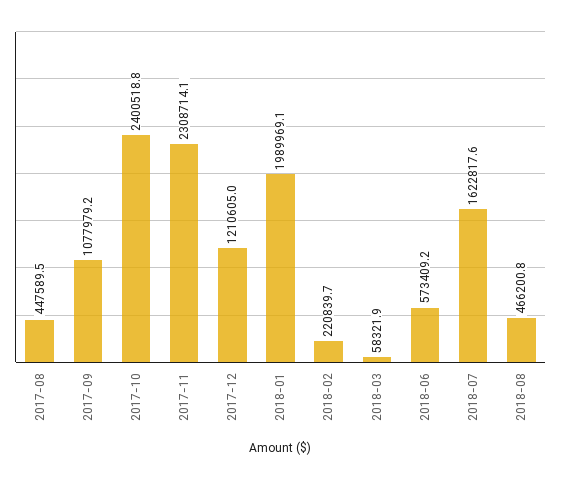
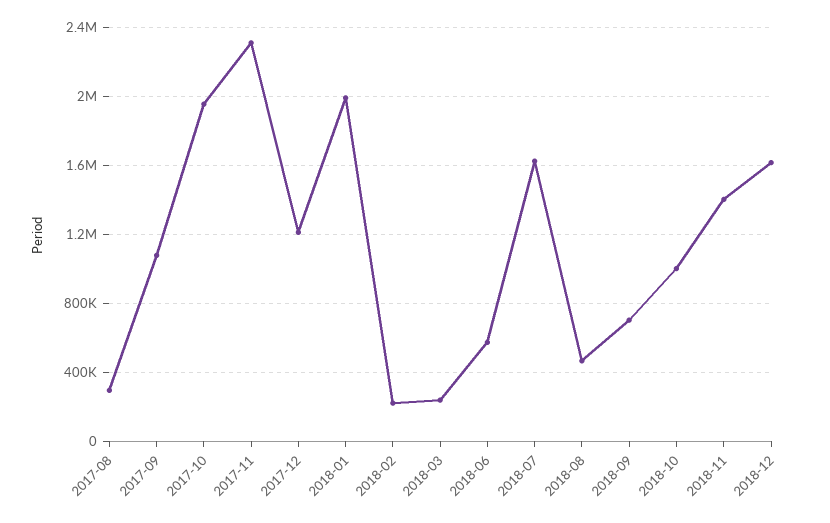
2017-08: 447589.5 -> 300000
2017-10: 2400518.8 -> 1950000
2018-03: 58321.9 -> 250000
2018-09: none -> 700000
2018-10: none -> 1000000
2018-11: none -> 1400000
2018-12: none -> 1600000

